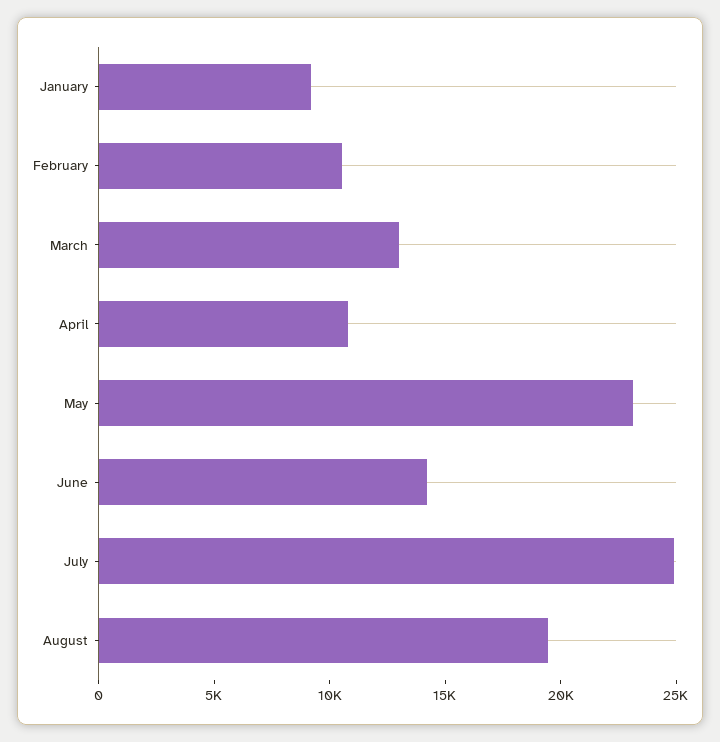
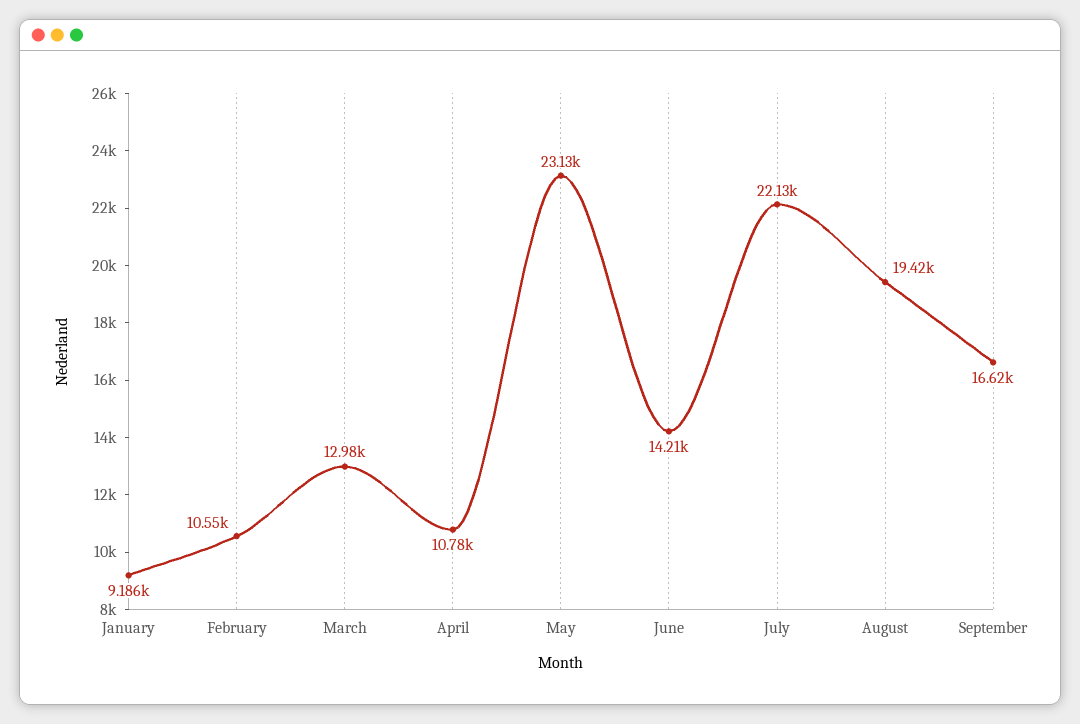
July: 25000 -> 22130
September: none -> 16620

